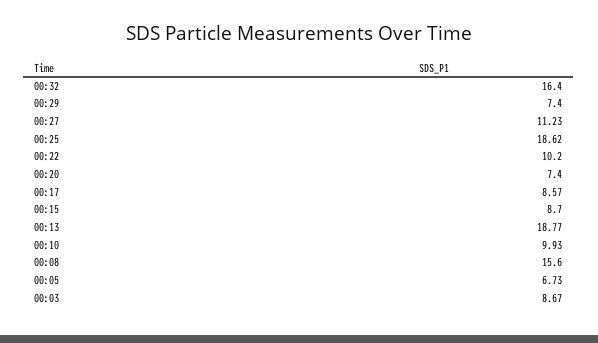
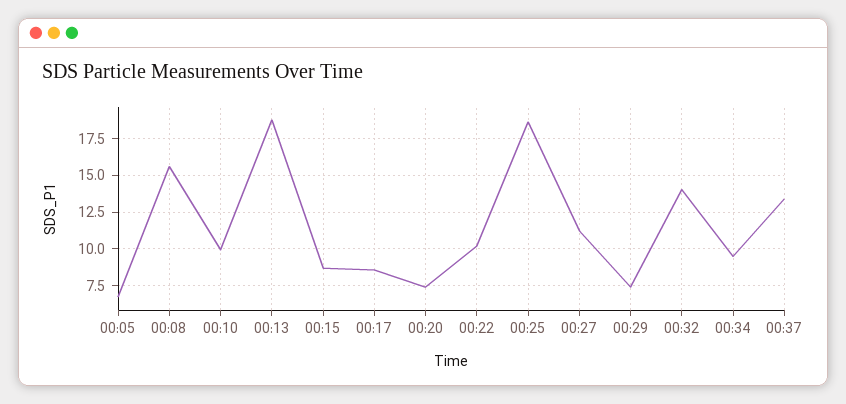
00:32: 16.4 -> 14
00:03: 8.67 -> none
00:34: none -> 9.5
00:37: none -> 13.5

